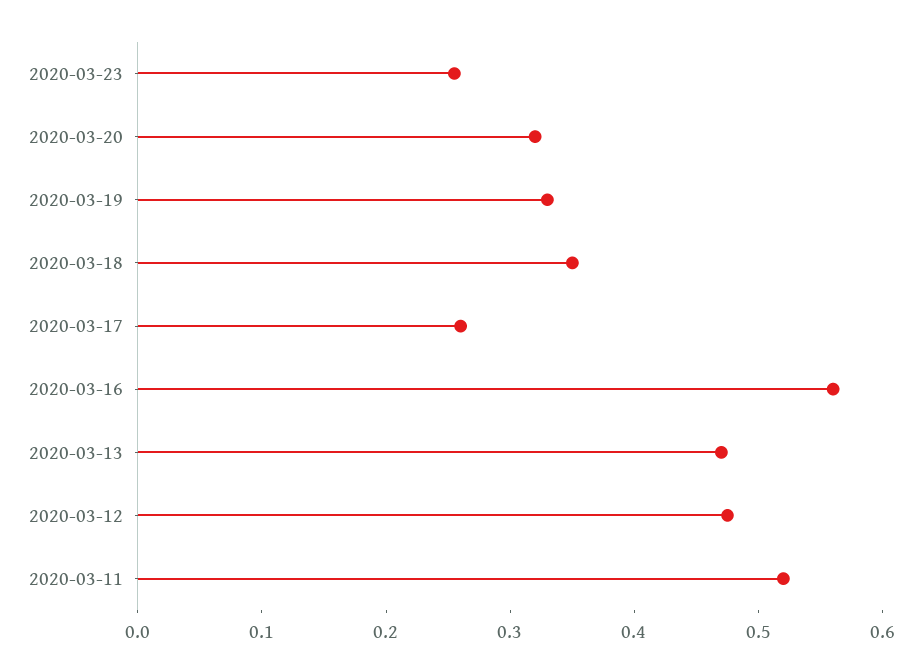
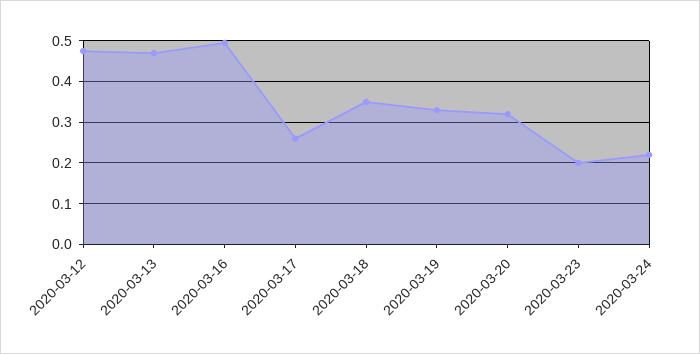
2020-03-23: 0.26 -> 0.2
2020-03-16: 0.56 -> 0.5
2020-03-11: 0.52 -> none
2020-03-24: none -> 0.22

